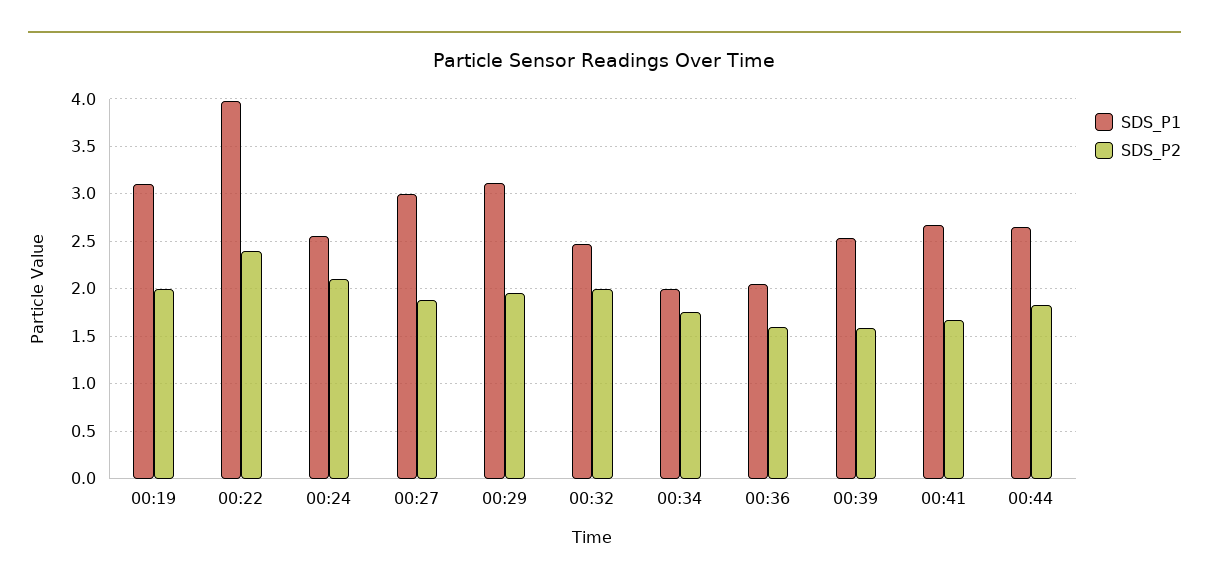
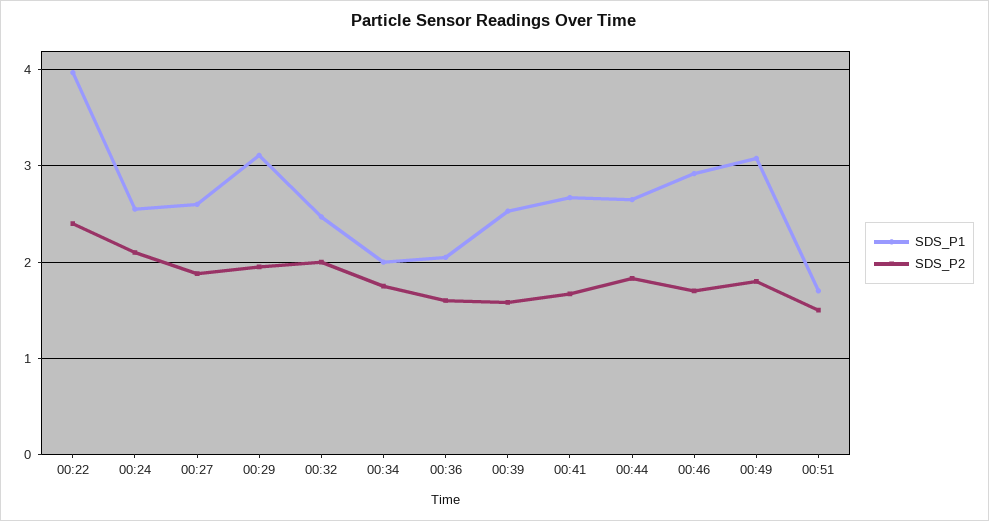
SDS_P1, 00:19: 3.1 -> none
SDS_P2, 00:19: 2 -> none
SDS_P1, 00:27: 3 -> 2.6
SDS_P1, 00:46: none -> 2.9
SDS_P2, 00:46: none -> 1.7
SDS_P1, 00:49: none -> 3.1
SDS_P2, 00:49: none -> 1.8
SDS_P1, 00:51: none -> 1.7
SDS_P2, 00:51: none -> 1.5

